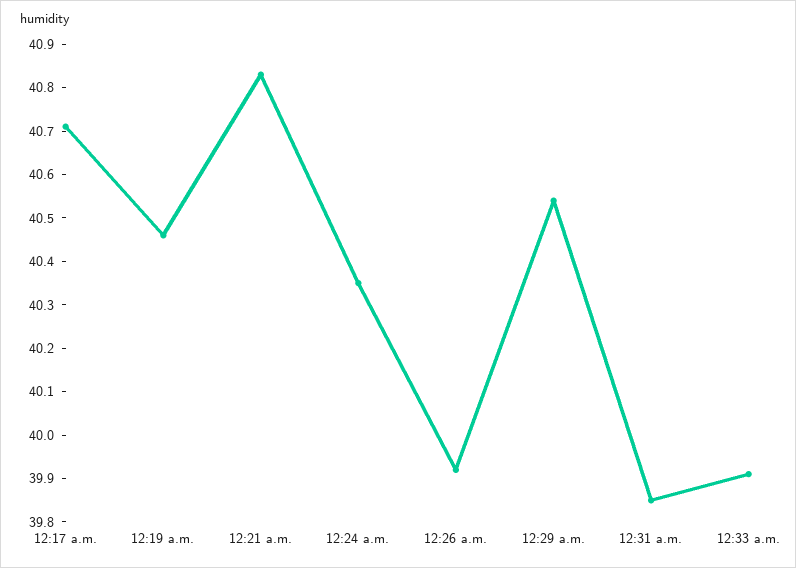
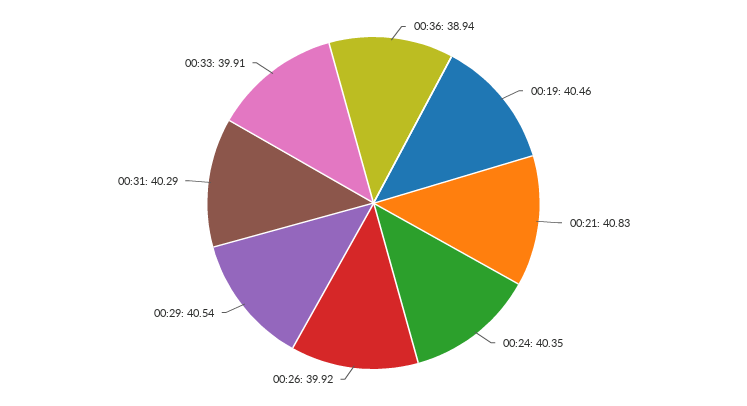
12:17 a.m.: 40.7 -> none
12:31 a.m.: 39.85 -> 40.29
00:36: none -> 38.94

